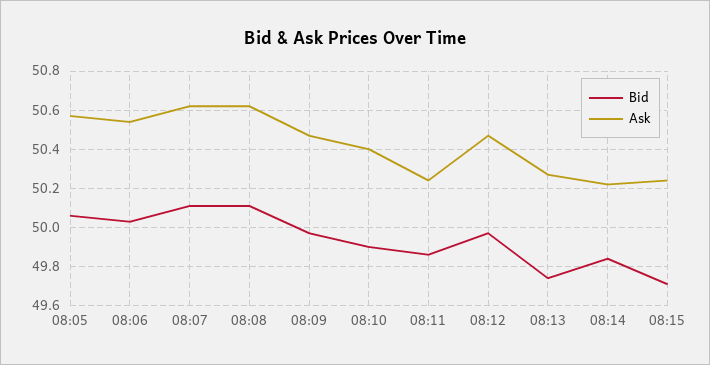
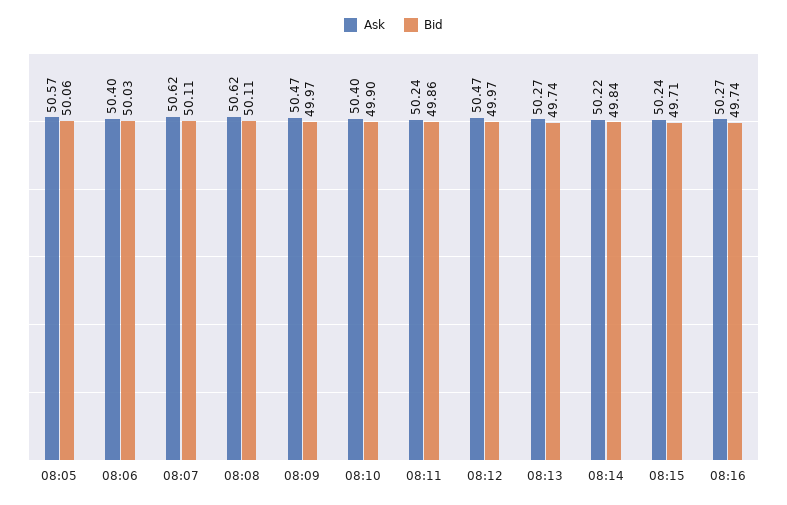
Ask, 08:06: 50.55 -> 50.4
Ask, 08:16: none -> 50.27
Bid, 08:16: none -> 49.74

